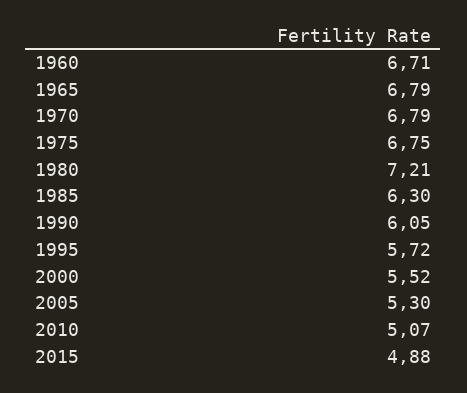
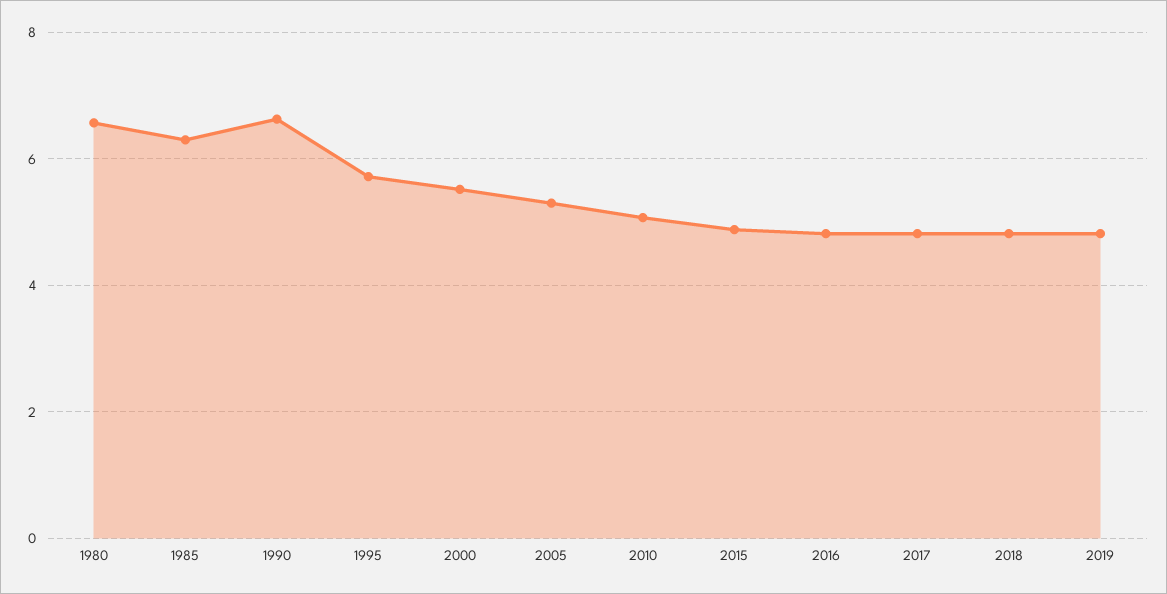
1960: 6.71 -> none
1965: 6.79 -> none
1970: 6.79 -> none
1975: 6.75 -> none
1980: 7.21 -> 6.6
1990: 6.05 -> 6.6
2016: none -> 4.8
2017: none -> 4.8
2018: none -> 4.8
2019: none -> 4.8

